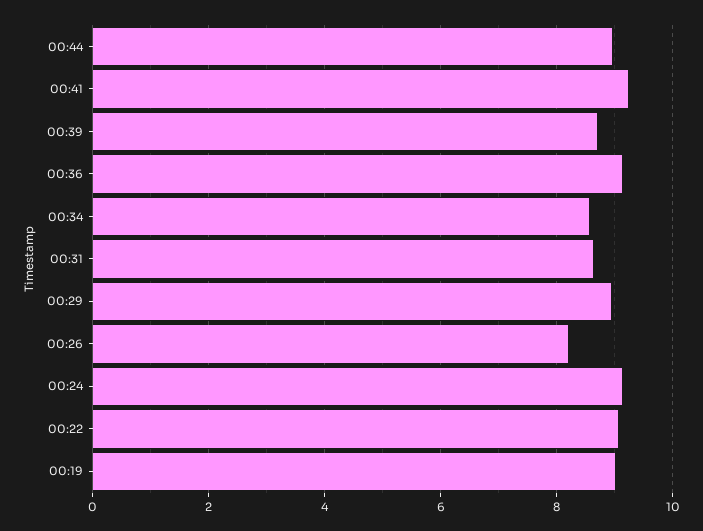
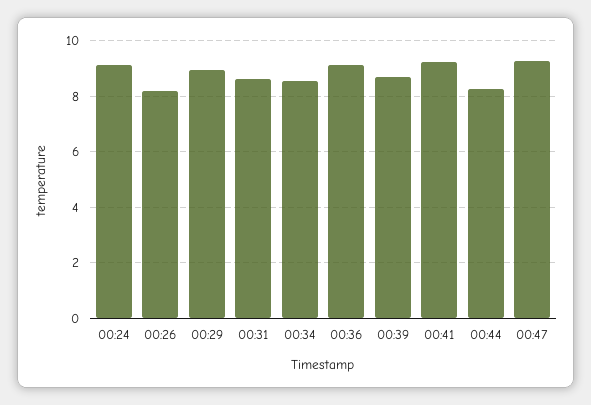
00:44: 9 -> 8.25
00:22: 9 -> none
00:19: 9 -> none
00:47: none -> 9.25

